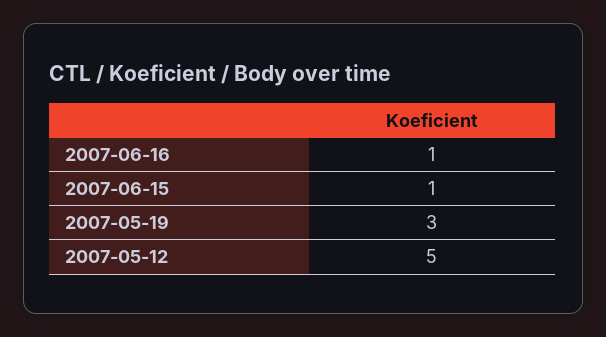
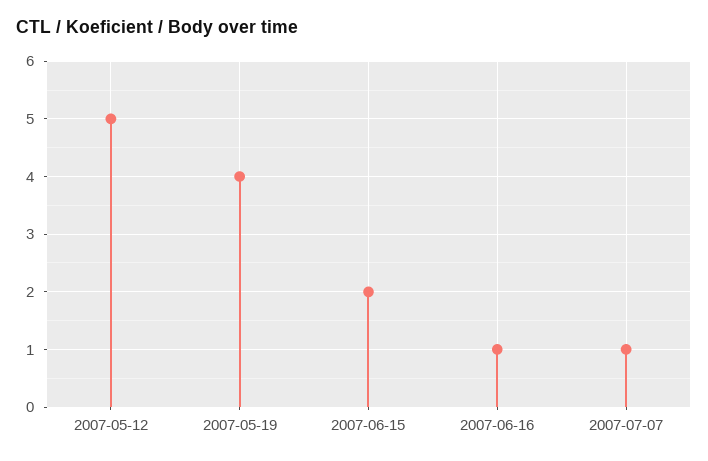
2007-06-15: 1 -> 2
2007-05-19: 3 -> 4
2007-07-07: none -> 1

